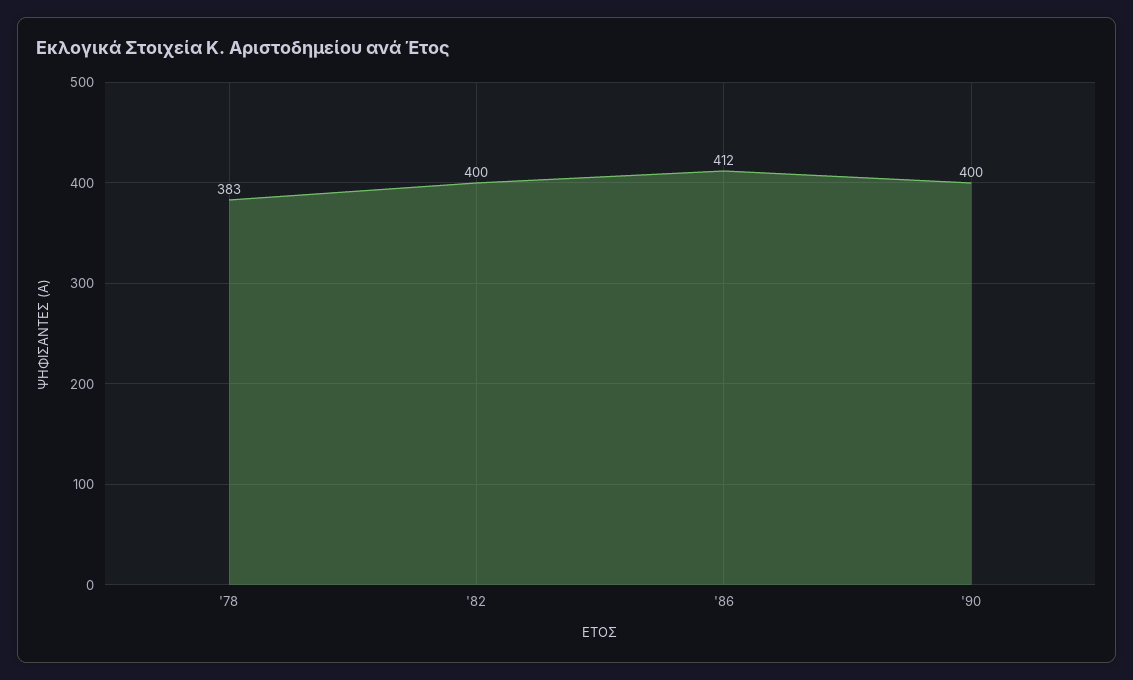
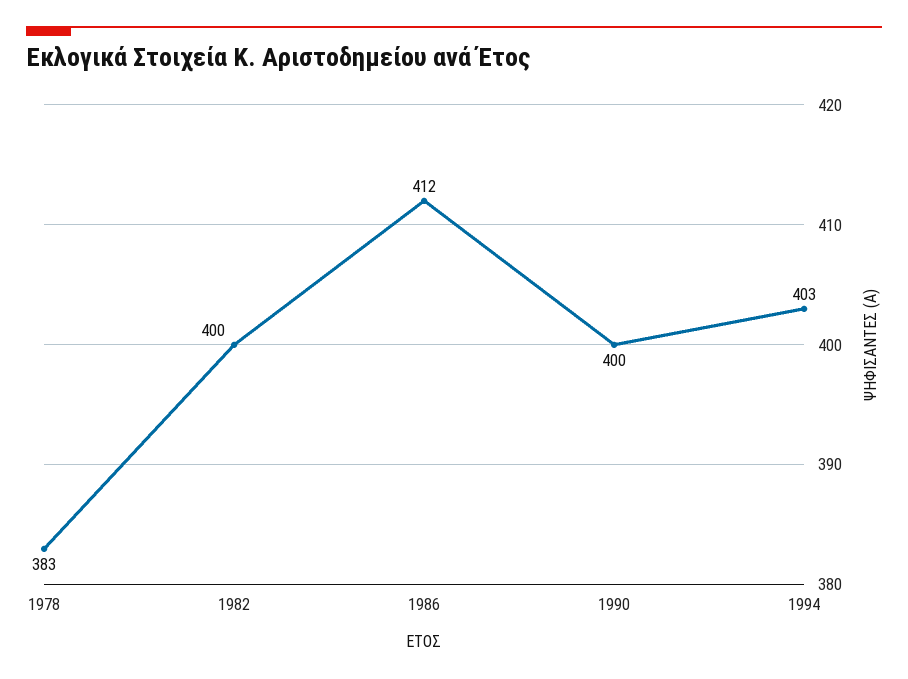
1994: none -> 403

